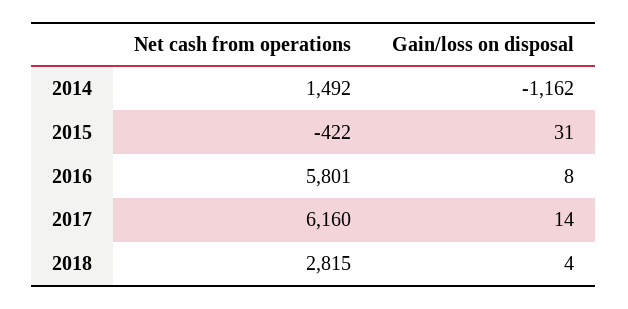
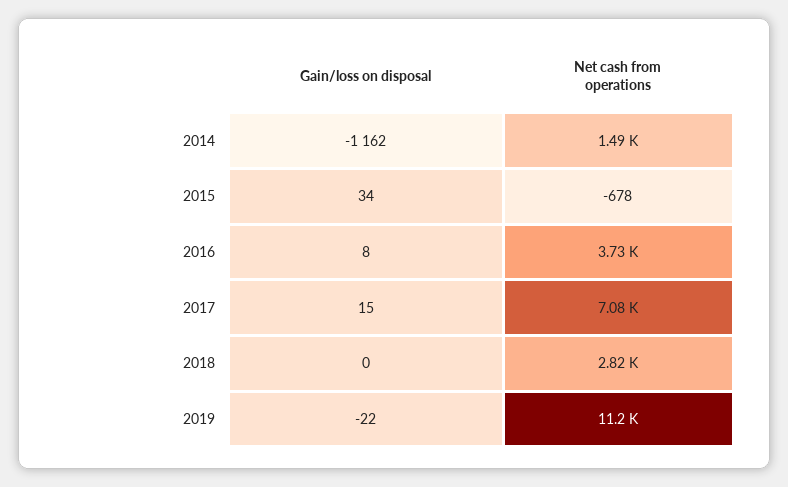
Net cash from operations, 2015: -422 -> -678
Gain/loss on disposal, 2015: 31 -> 34
Net cash from operations, 2016: 5801 -> 3730
Net cash from operations, 2017: 6160 -> 7080
Gain/loss on disposal, 2017: 14 -> 15
Gain/loss on disposal, 2018: 4 -> 0
Gain/loss on disposal, 2019: none -> -22
Net cash from operations, 2019: none -> 11200

